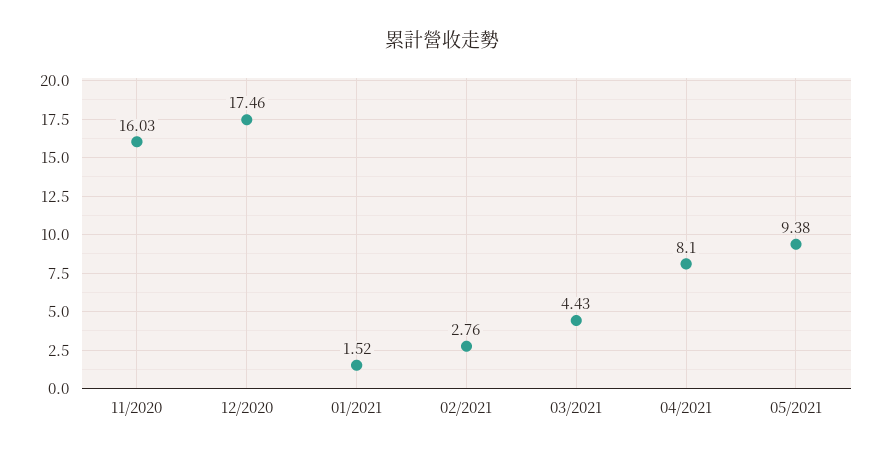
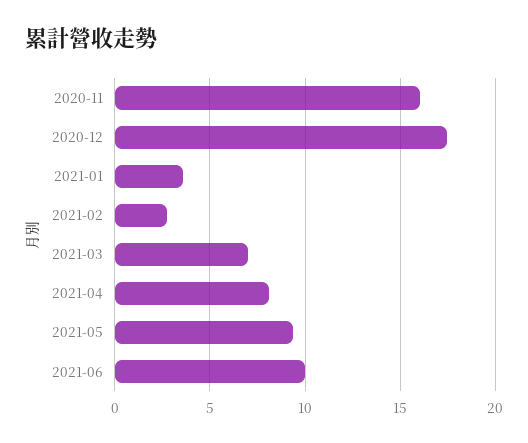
01/2021: 1.52 -> 3.5
03/2021: 4.43 -> 7
2021-06: none -> 10

